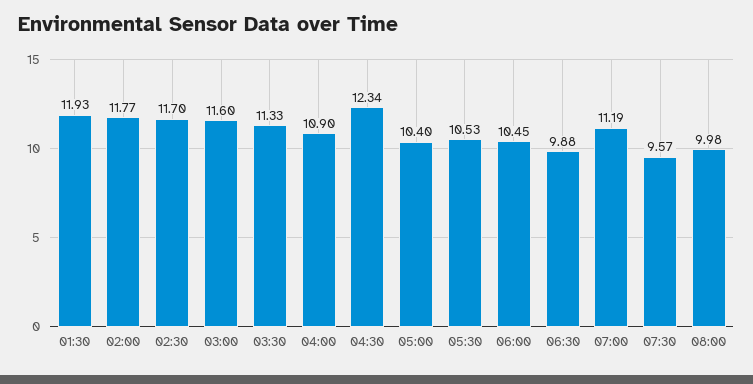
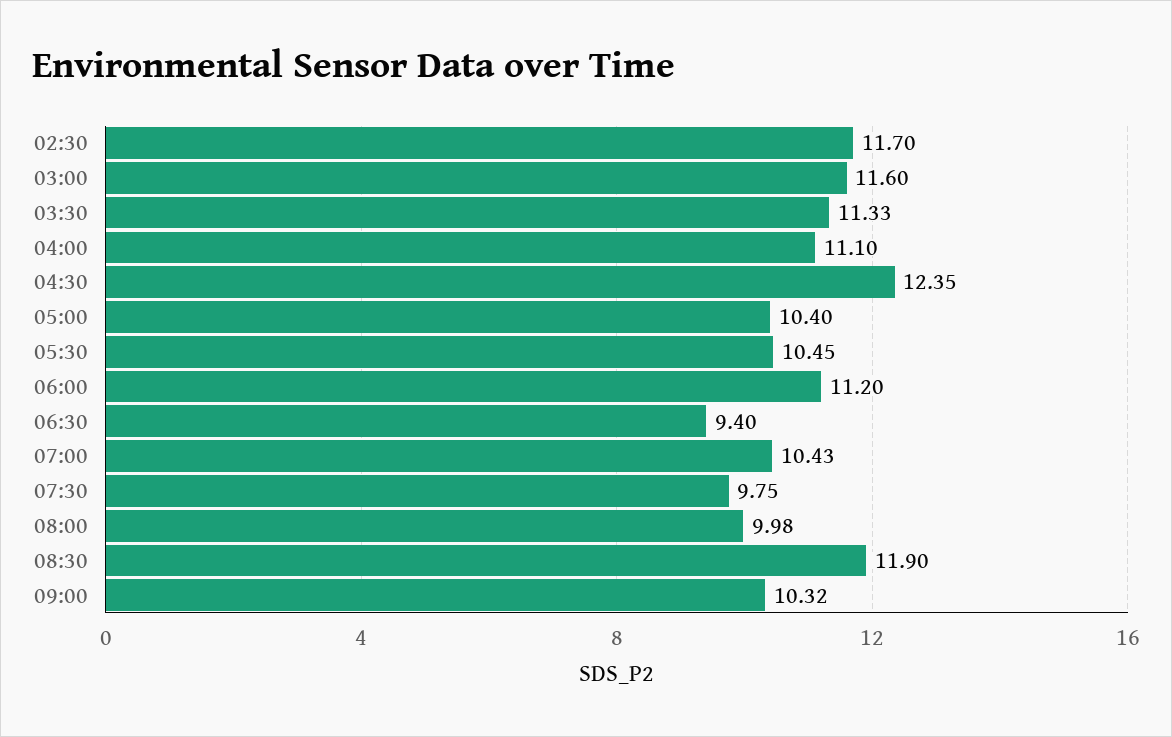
01:30: 11.93 -> none
02:00: 11.77 -> none
04:00: 10.9 -> 11.1
04:30: 12.34 -> 12.35
05:30: 10.53 -> 10.45
06:00: 10.45 -> 11.2
06:30: 9.88 -> 9.4
07:00: 11.19 -> 10.43
07:30: 9.57 -> 9.75
08:30: none -> 11.9
09:00: none -> 10.32

